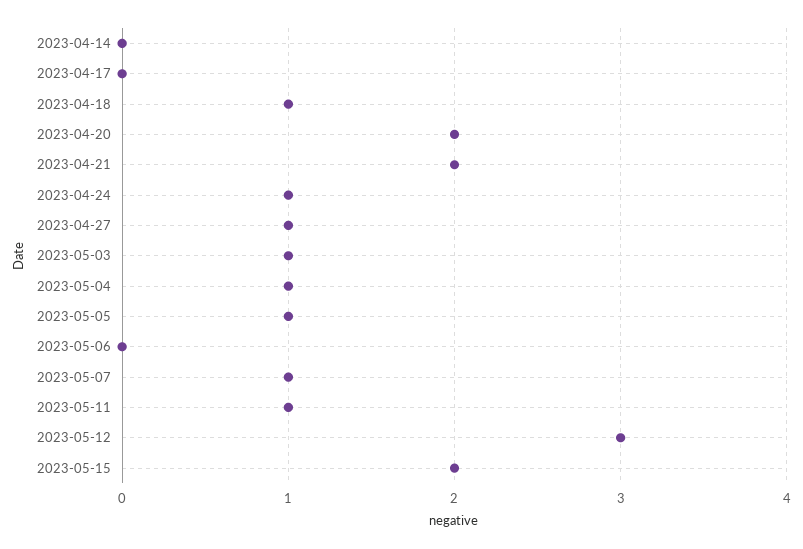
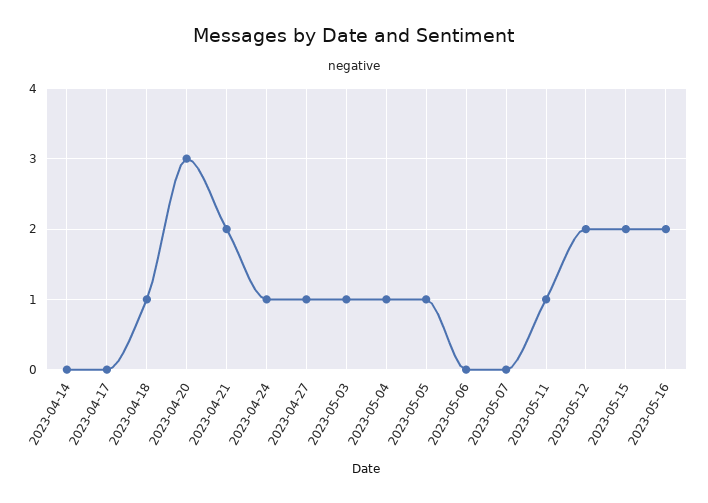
2023-04-20: 2 -> 3
2023-05-07: 1 -> 0
2023-05-12: 3 -> 2
2023-05-16: none -> 2

